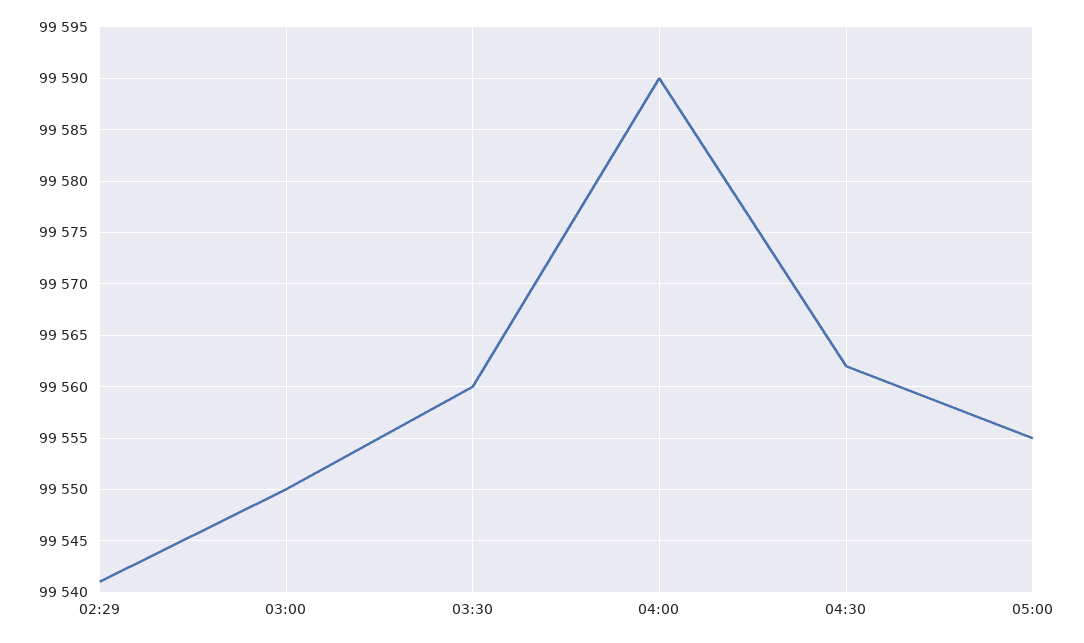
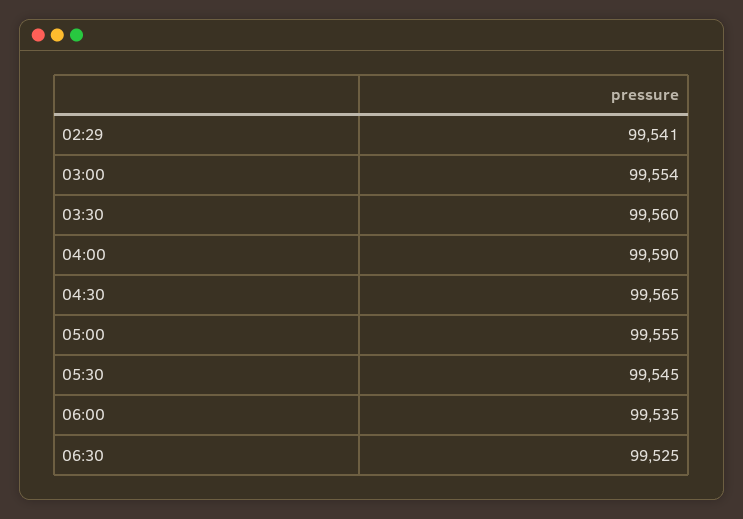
03:00: 99550 -> 99554
04:30: 99562 -> 99565
05:30: none -> 99545
06:00: none -> 99535
06:30: none -> 99525

